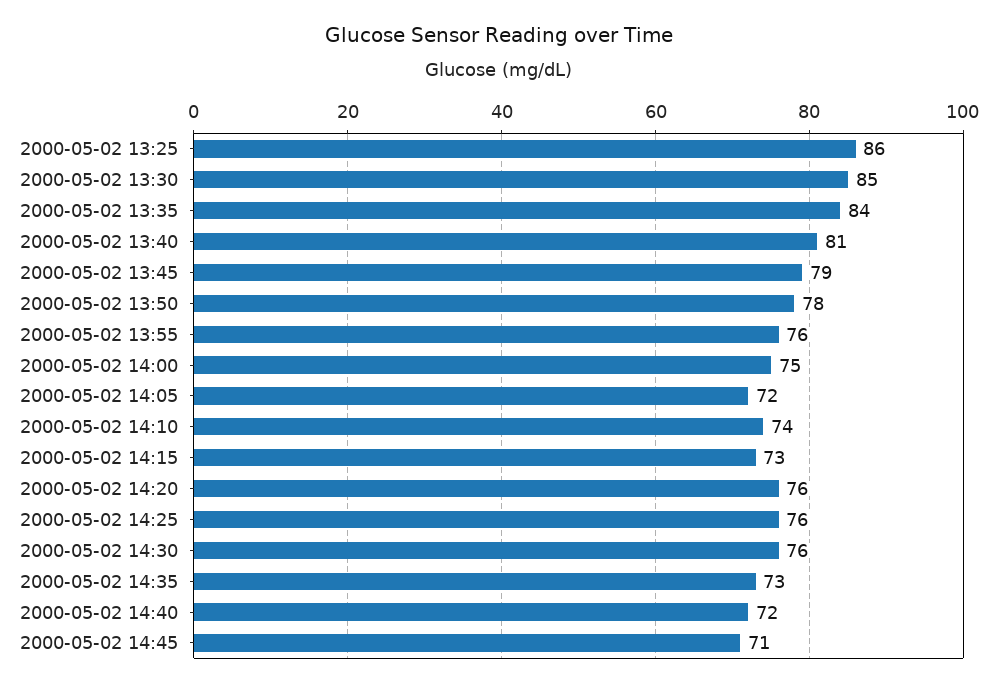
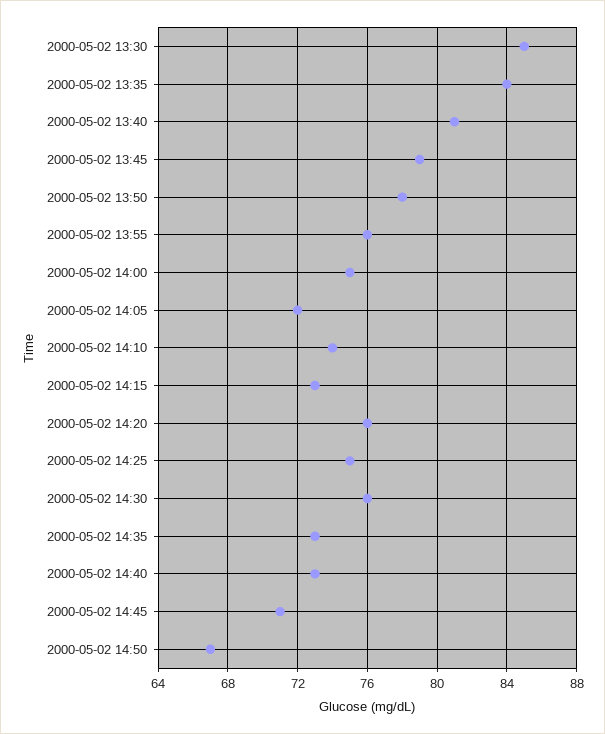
2000-05-02 13:25: 86 -> none
2000-05-02 14:25: 76 -> 75
2000-05-02 14:40: 72 -> 73
2000-05-02 14:50: none -> 67

